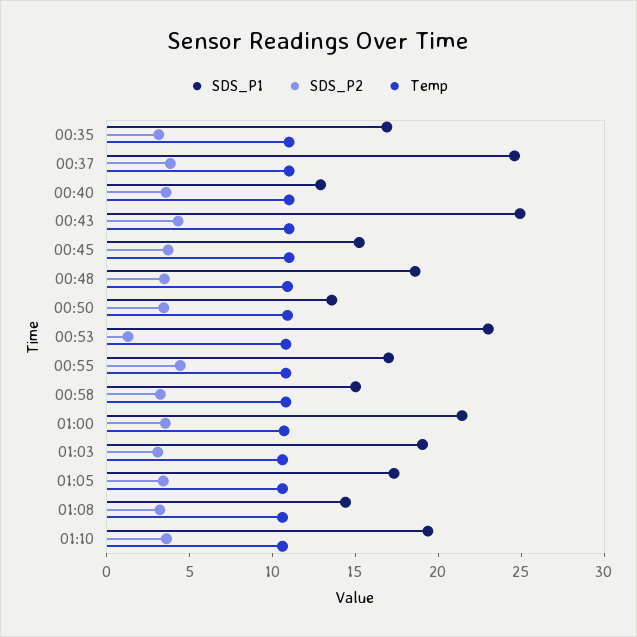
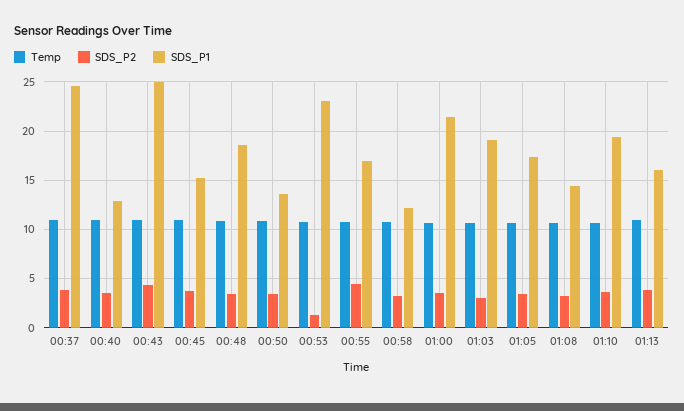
SDS_P1, 00:35: 17 -> none
SDS_P2, 00:35: 3 -> none
Temp, 00:35: 11 -> none
SDS_P1, 00:58: 15 -> 12
Temp, 01:13: none -> 11
SDS_P2, 01:13: none -> 4
SDS_P1, 01:13: none -> 16

